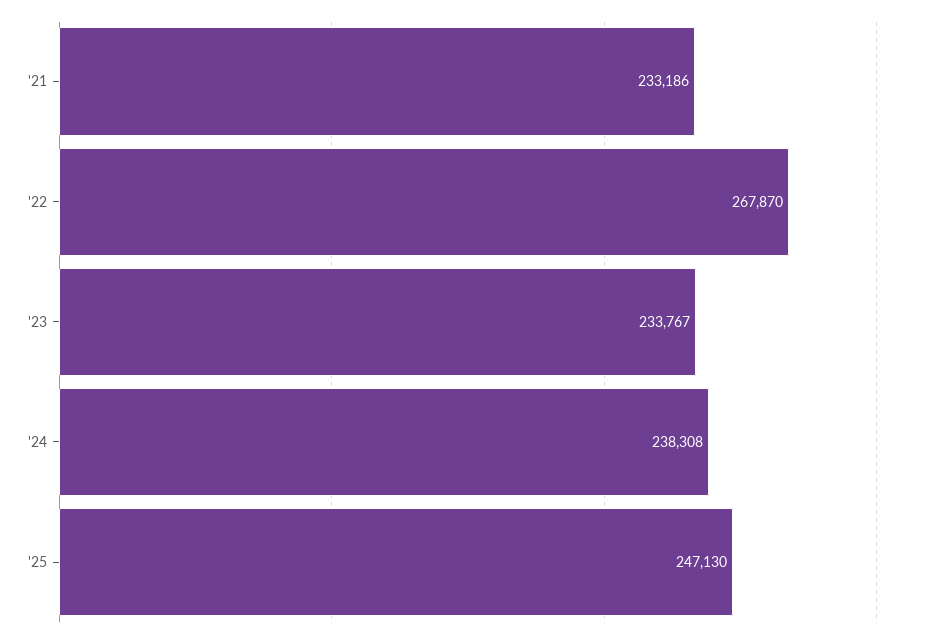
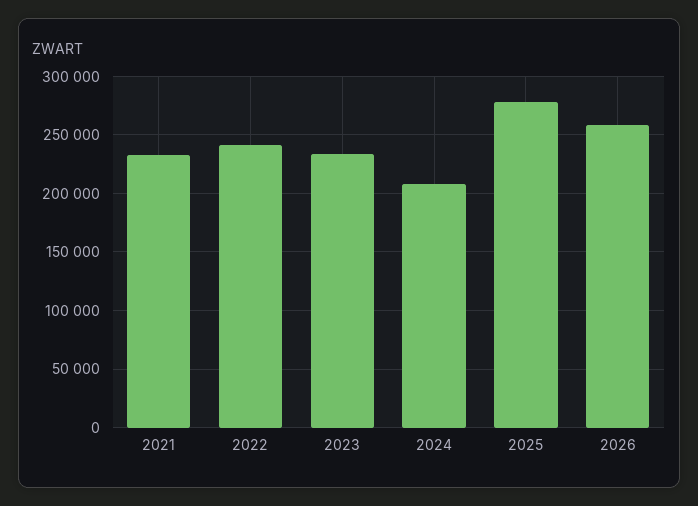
'22: 267870 -> 240000
'24: 238308 -> 210000
'25: 247130 -> 280000
2026: none -> 260000

